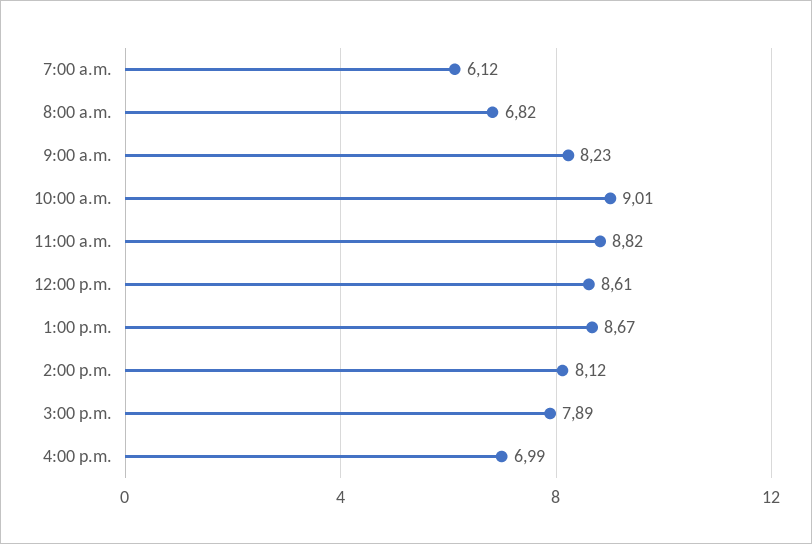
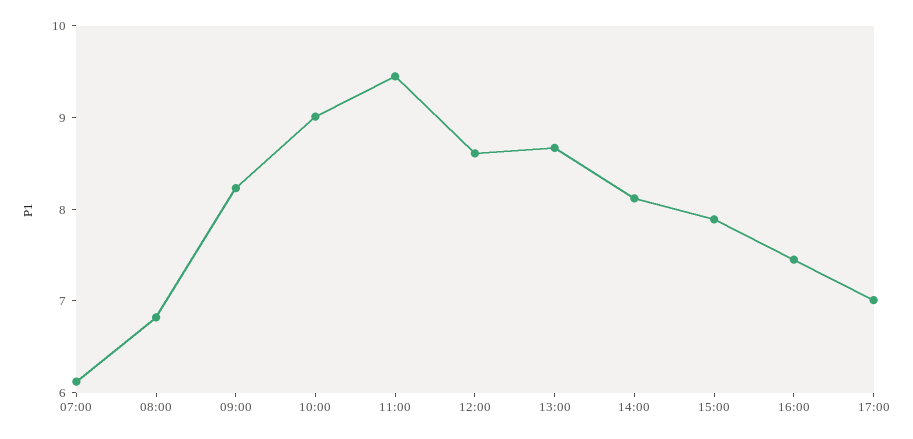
11:00 a.m.: 8.82 -> 9.4
4:00 p.m.: 6.99 -> 7.4
17:00: none -> 7

